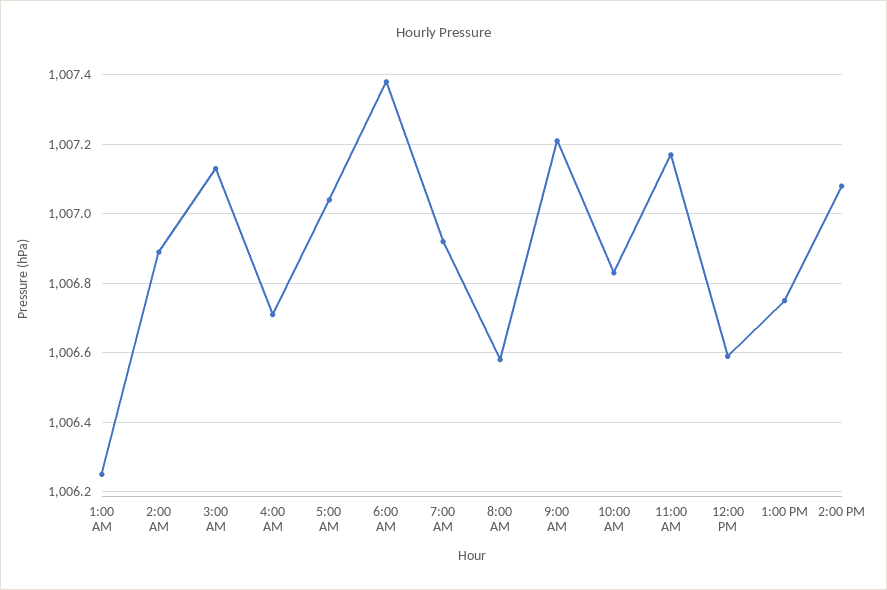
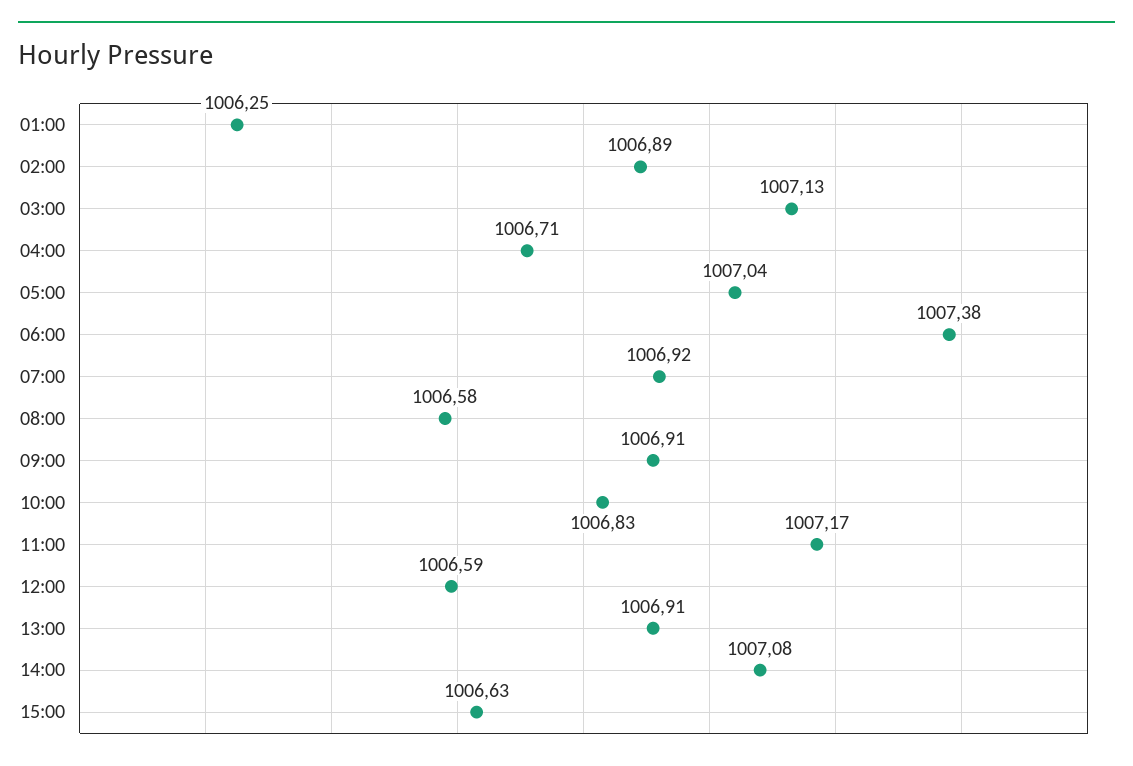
9:00 AM: 1007.2 -> 1006.91
1:00 PM: 1006.75 -> 1006.91
15:00: none -> 1006.63

